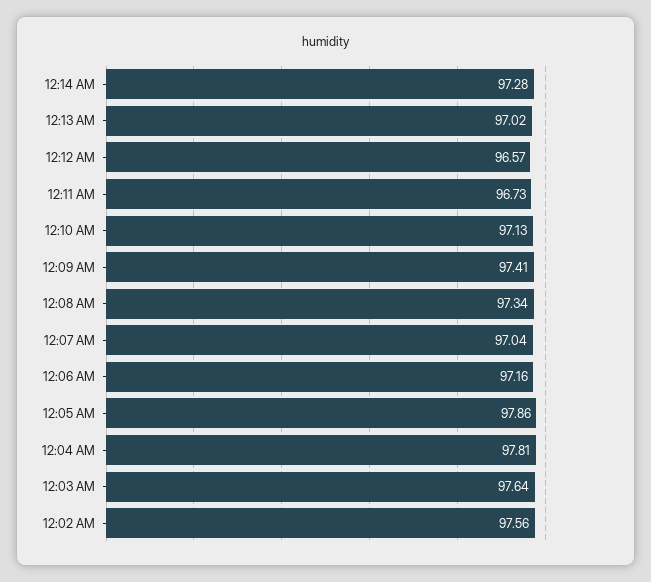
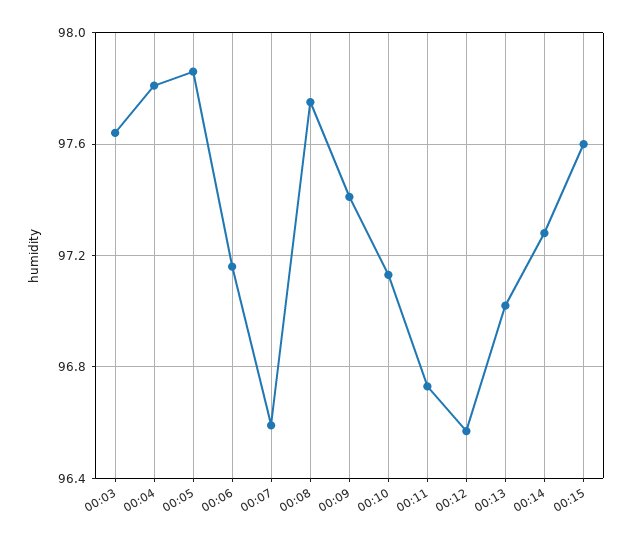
12:08 AM: 97.34 -> 97.75
12:07 AM: 97.04 -> 96.6
12:02 AM: 97.56 -> none
00:15: none -> 97.6

